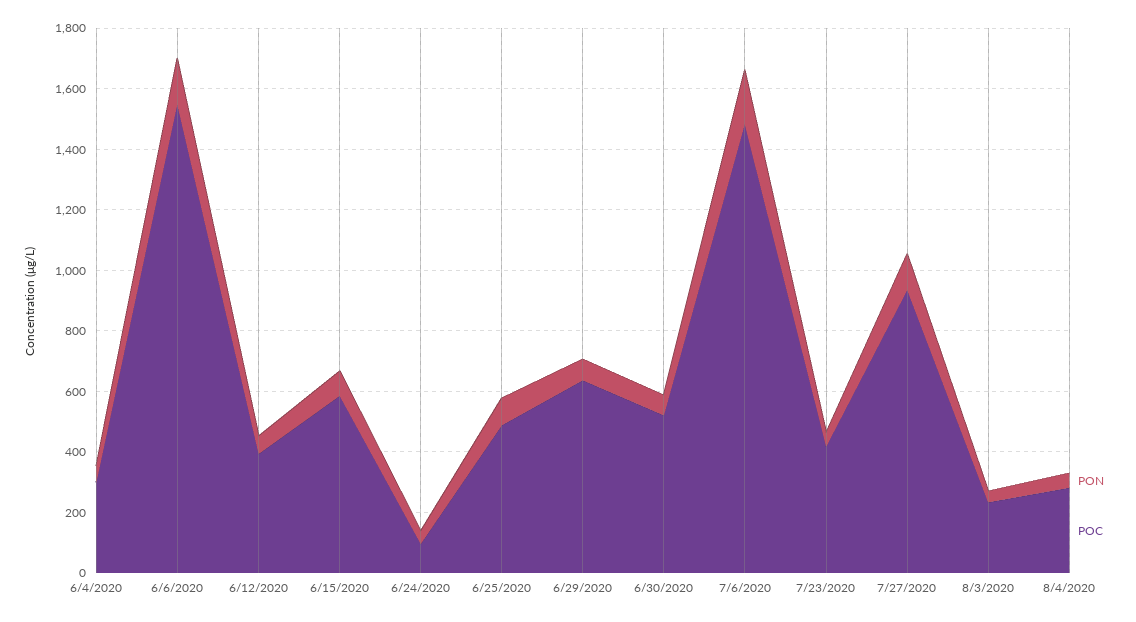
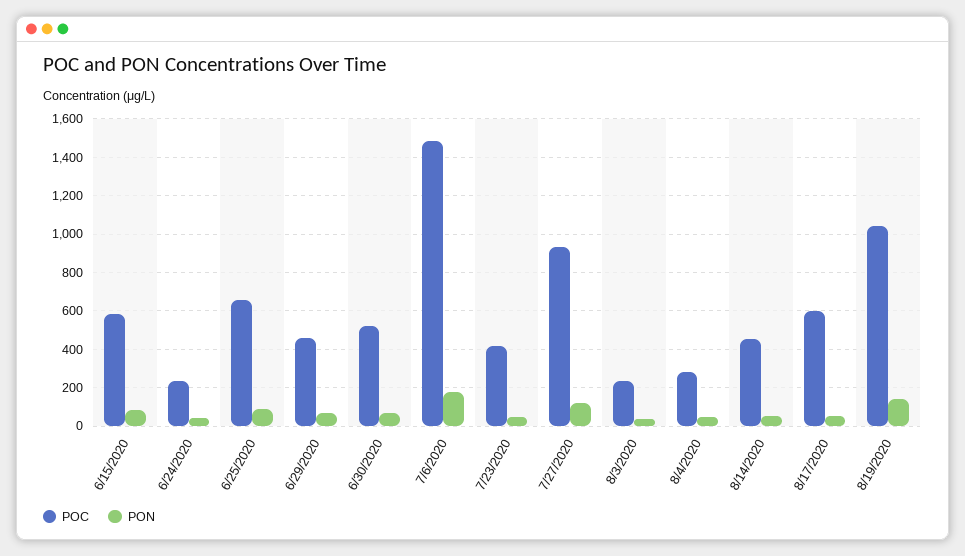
PON, 6/4/2020: 50 -> none
POC, 6/4/2020: 300 -> none
PON, 6/6/2020: 150 -> none
POC, 6/6/2020: 1550 -> none
PON, 6/12/2020: 50 -> none
POC, 6/12/2020: 400 -> none
POC, 6/24/2020: 100 -> 250
POC, 6/25/2020: 500 -> 650
POC, 6/29/2020: 650 -> 450
POC, 8/14/2020: none -> 450
PON, 8/14/2020: none -> 50
POC, 8/17/2020: none -> 600
PON, 8/17/2020: none -> 50
POC, 8/19/2020: none -> 1050
PON, 8/19/2020: none -> 150

